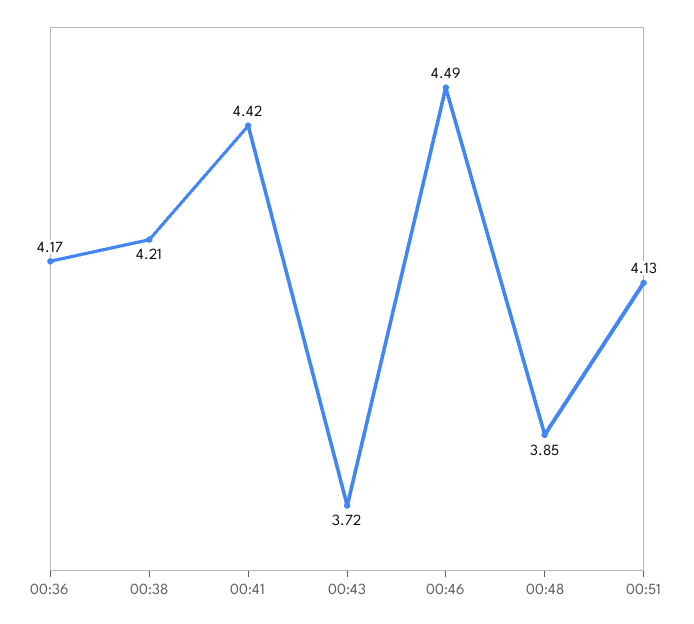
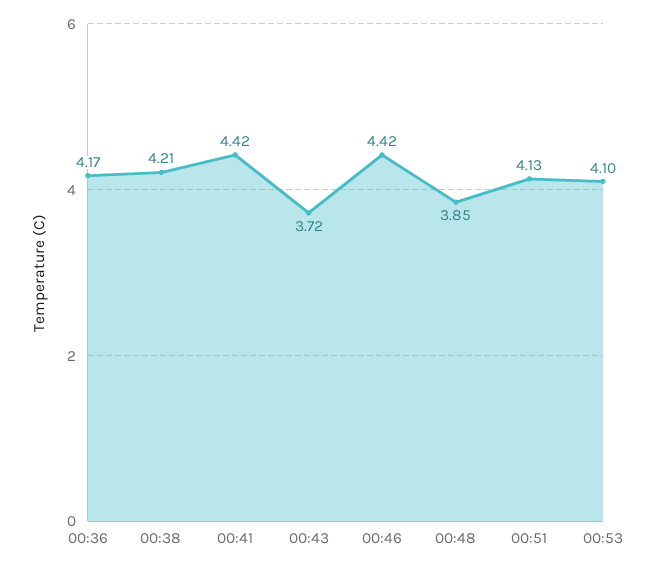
00:46: 4.49 -> 4.42
00:53: none -> 4.1

